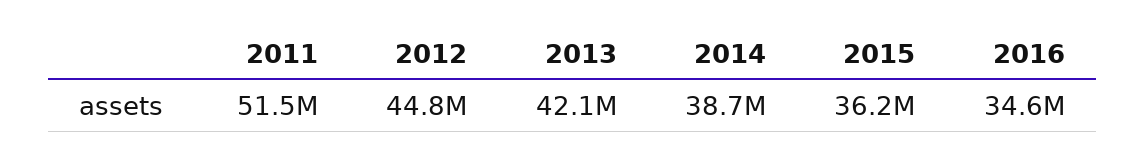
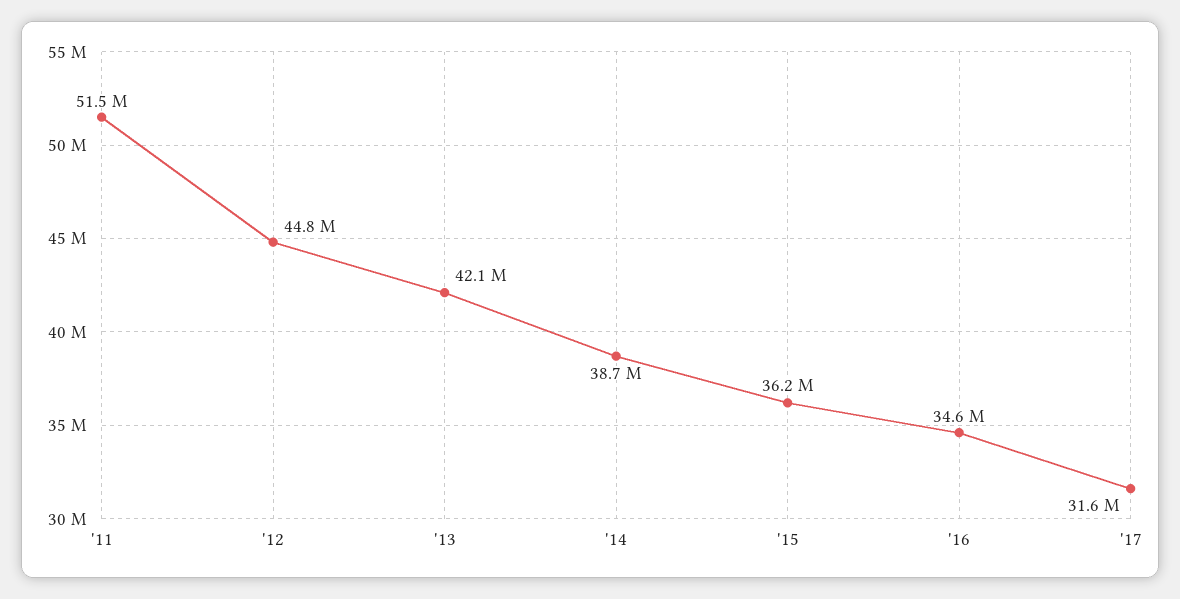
'17: none -> 31600000

